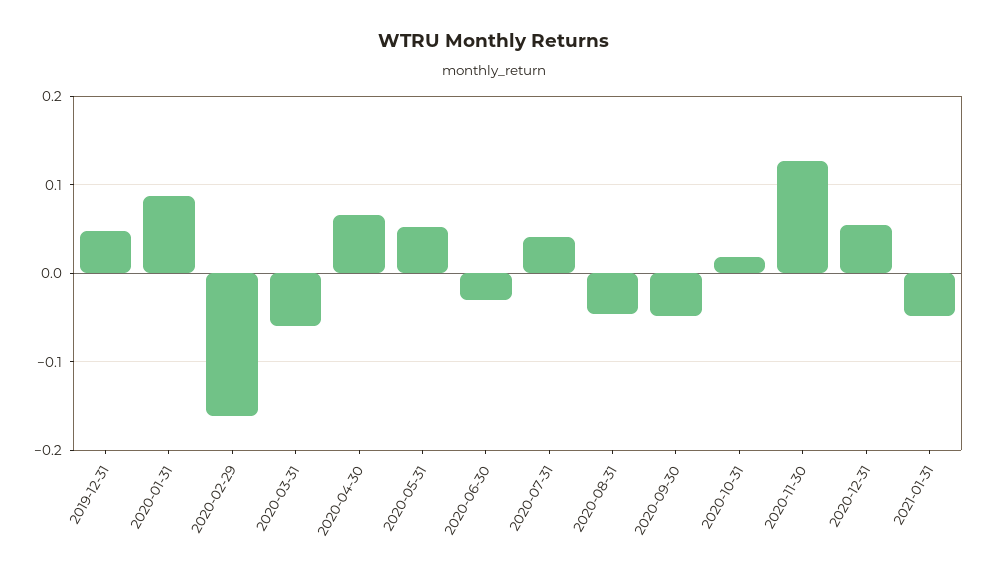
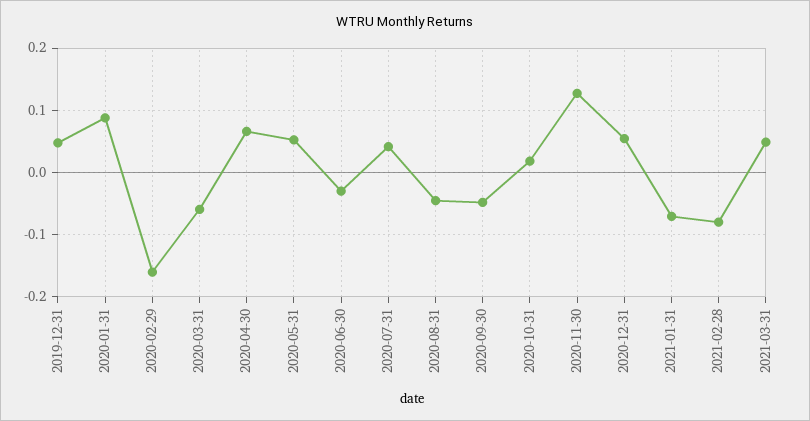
2021-01-31: -0.05 -> -0.07
2021-02-28: none -> -0.08
2021-03-31: none -> 0.05

